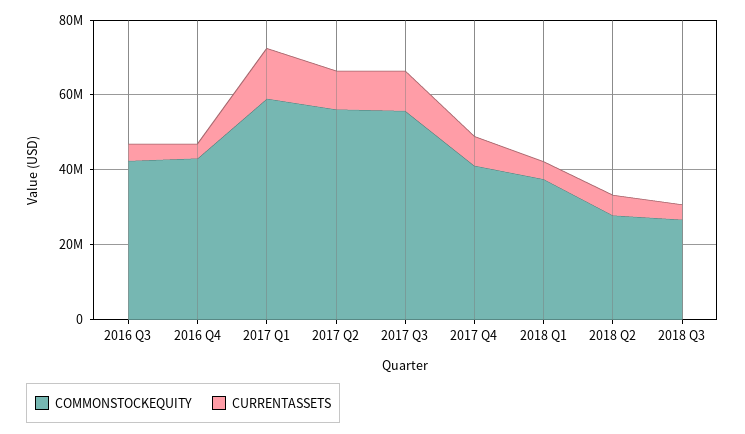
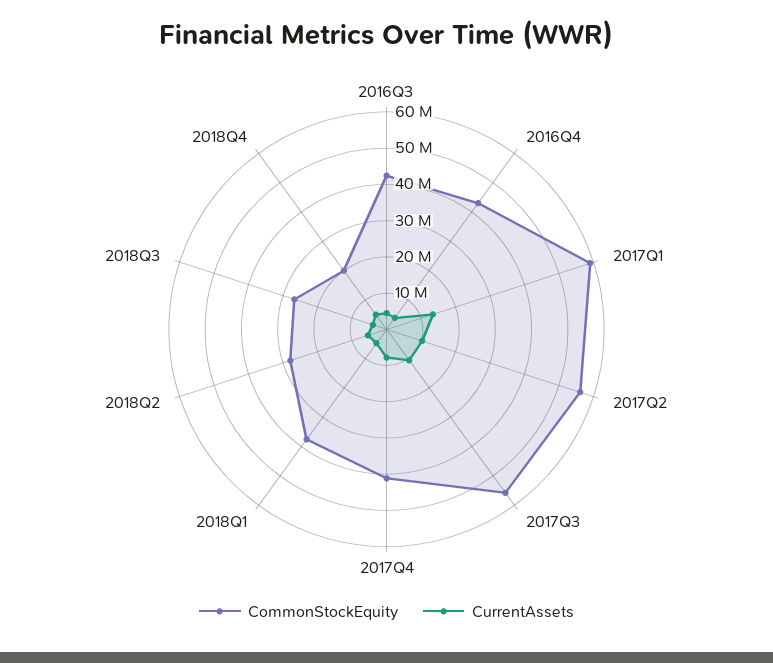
COMMONSTOCKEQUITY, 2018Q4: none -> 20000000
CURRENTASSETS, 2018Q4: none -> 5000000

